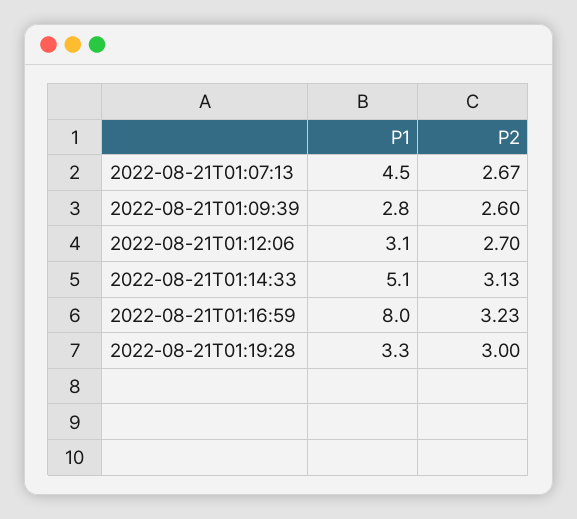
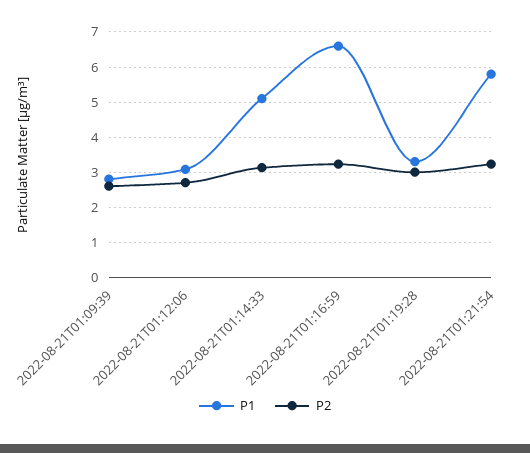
P1, 2022-08-21T01:07:13: 4.5 -> none
P2, 2022-08-21T01:07:13: 2.67 -> none
P1, 2022-08-21T01:16:59: 8 -> 6.6
P1, 2022-08-21T01:21:54: none -> 5.8
P2, 2022-08-21T01:21:54: none -> 3.2

